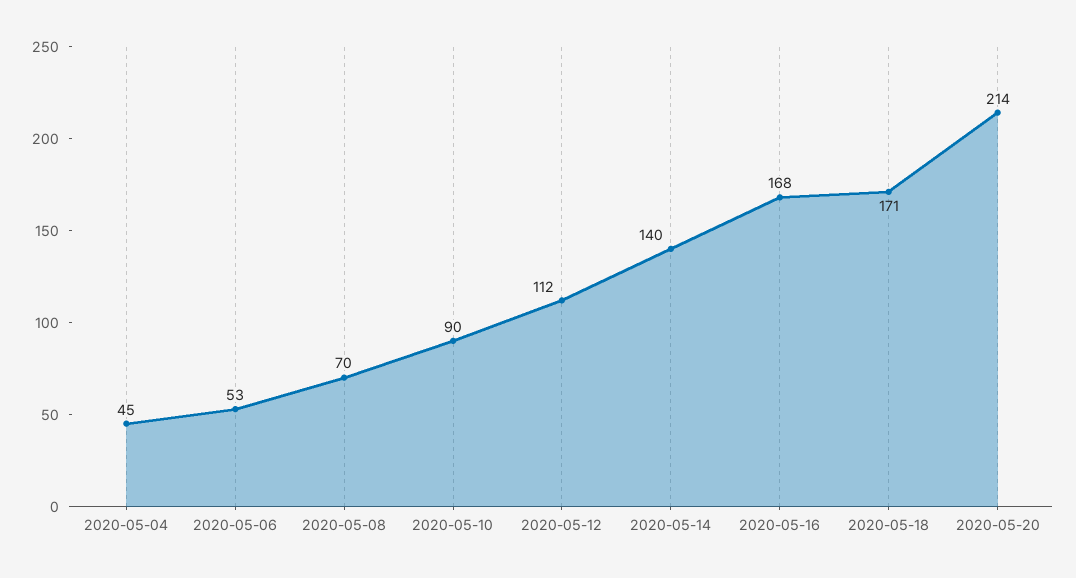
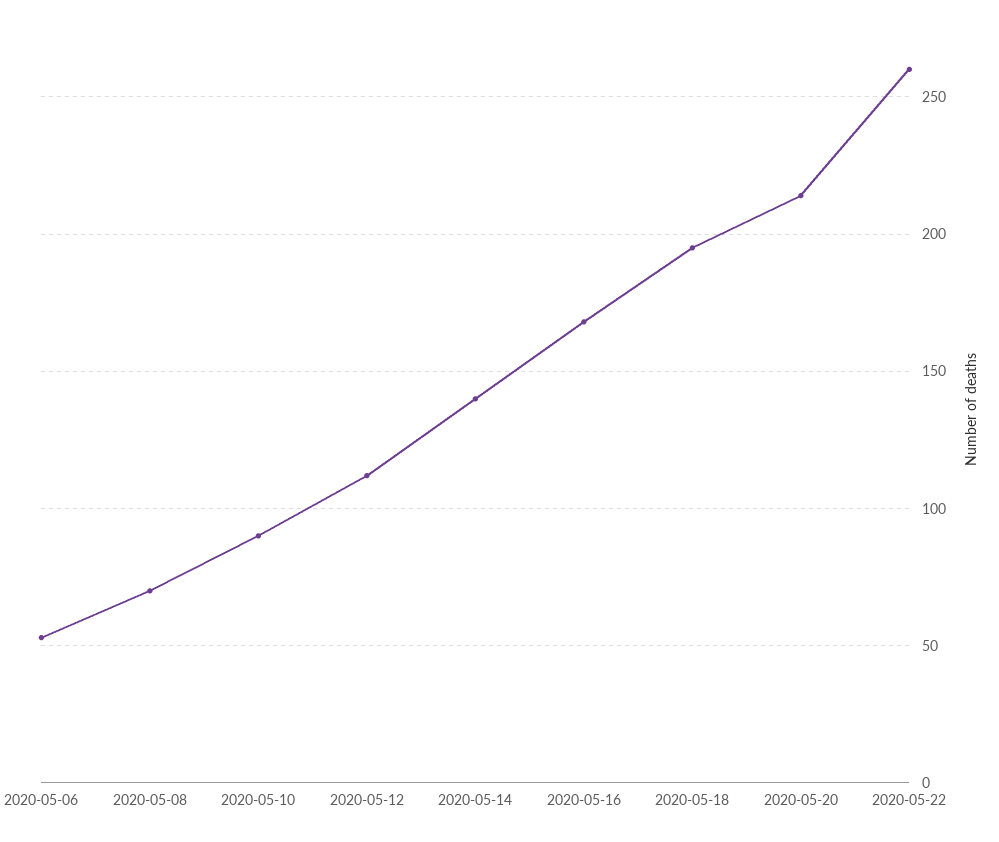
2020-05-04: 45 -> none
2020-05-18: 171 -> 195
2020-05-22: none -> 260

